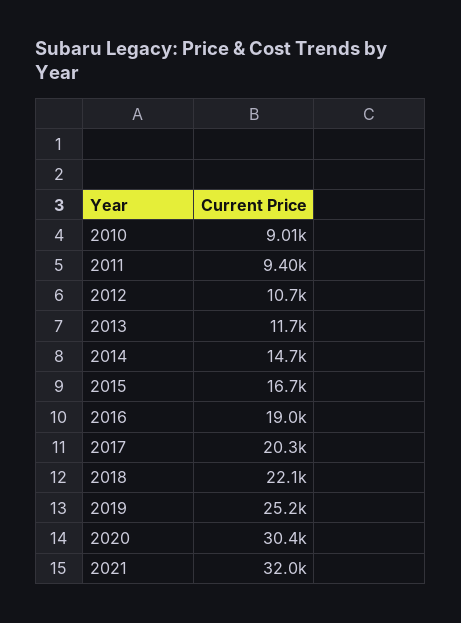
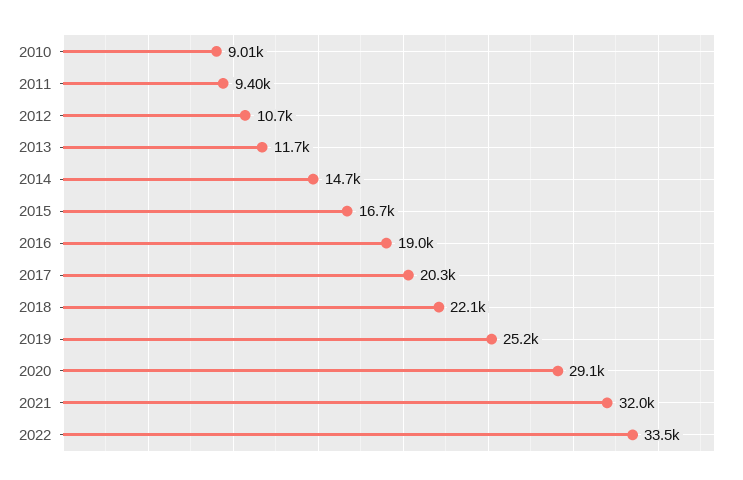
2020: 30400 -> 29100
2022: none -> 33500

